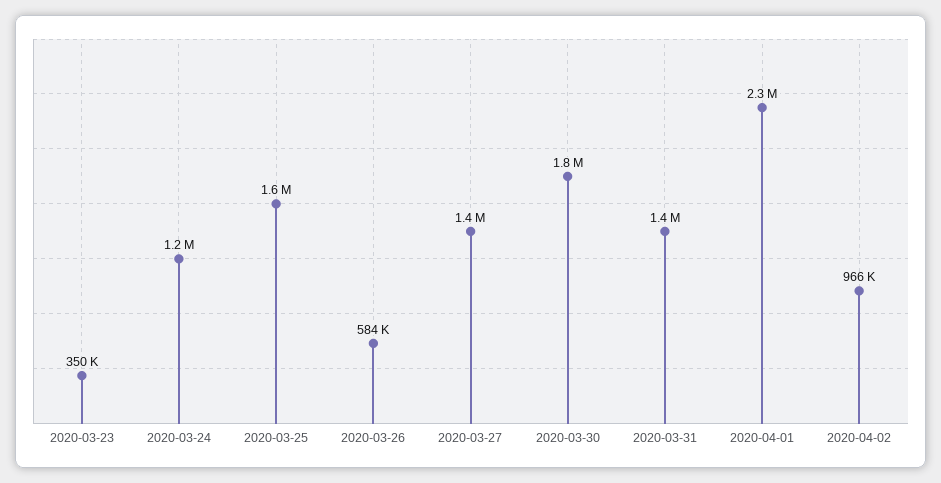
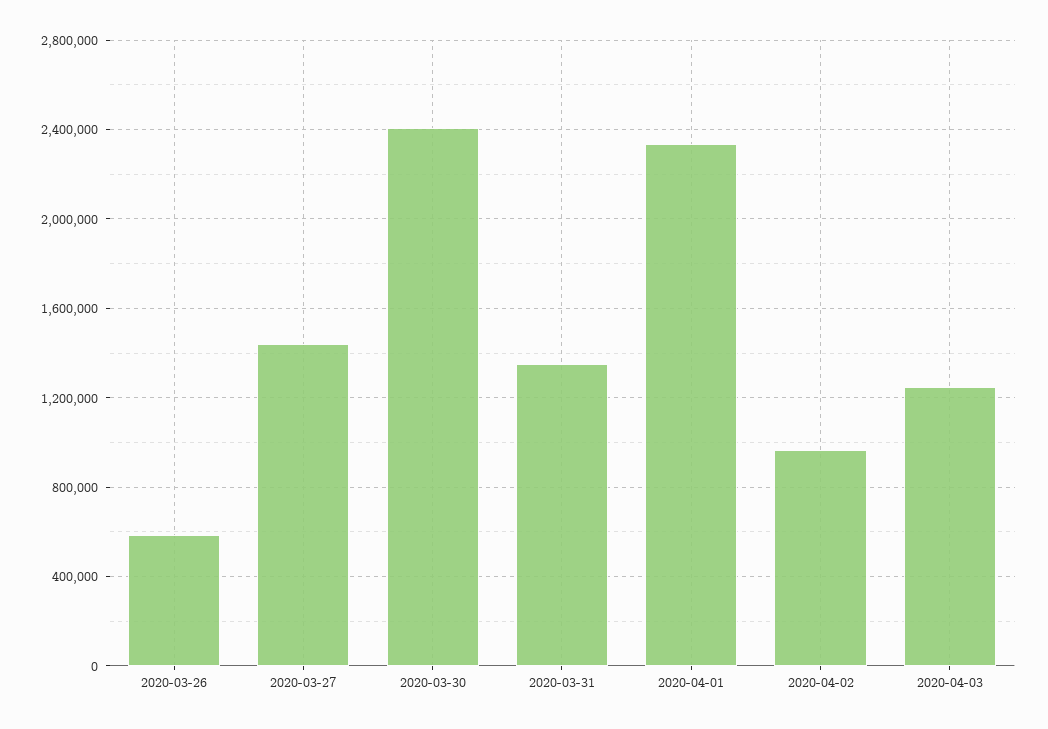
2020-03-23: 350000 -> none
2020-03-24: 1200000 -> none
2020-03-25: 1600000 -> none
2020-03-30: 1800000 -> 2400000
2020-04-03: none -> 1250000

